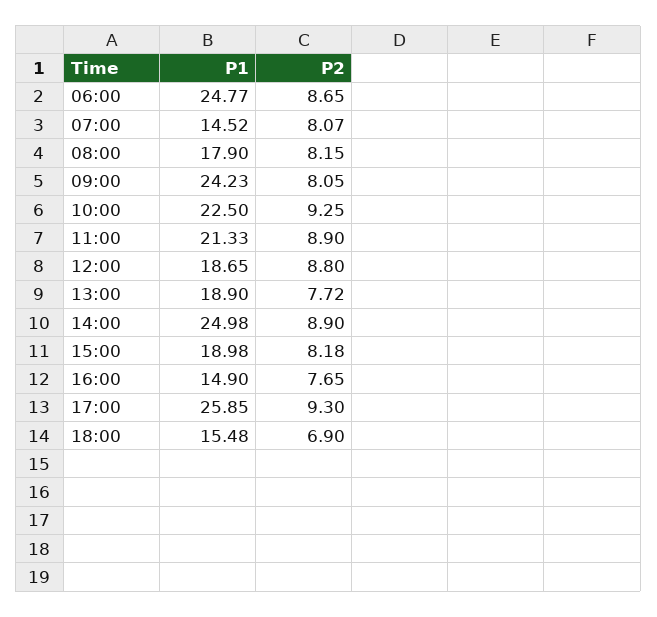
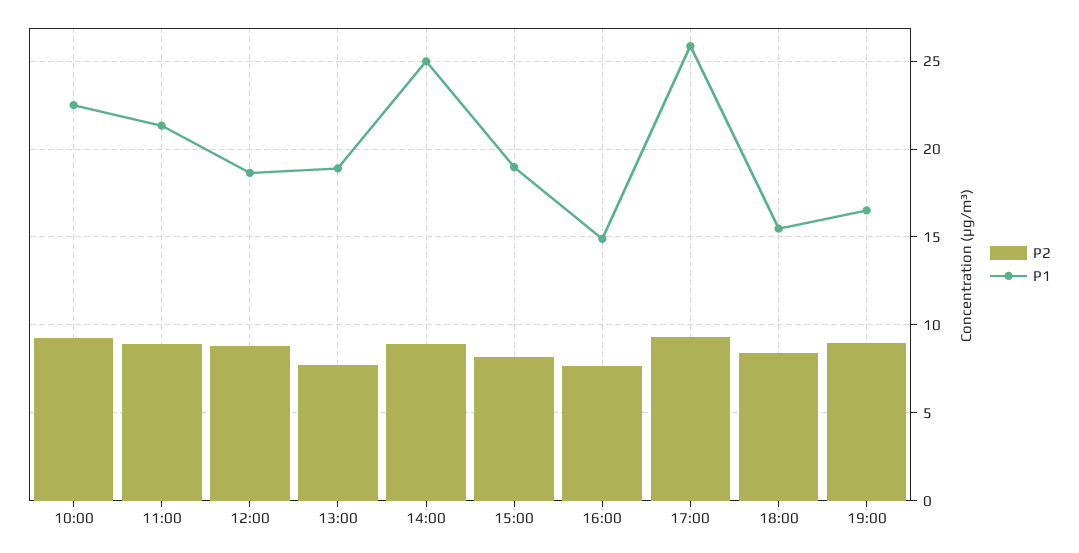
P1, 06:00: 24.77 -> none
P2, 06:00: 8.65 -> none
P1, 07:00: 14.52 -> none
P2, 07:00: 8.07 -> none
P1, 08:00: 17.9 -> none
P2, 08:00: 8.15 -> none
P1, 09:00: 24.23 -> none
P2, 09:00: 8.05 -> none
P2, 18:00: 6.9 -> 8.5
P2, 19:00: none -> 9
P1, 19:00: none -> 16.5

